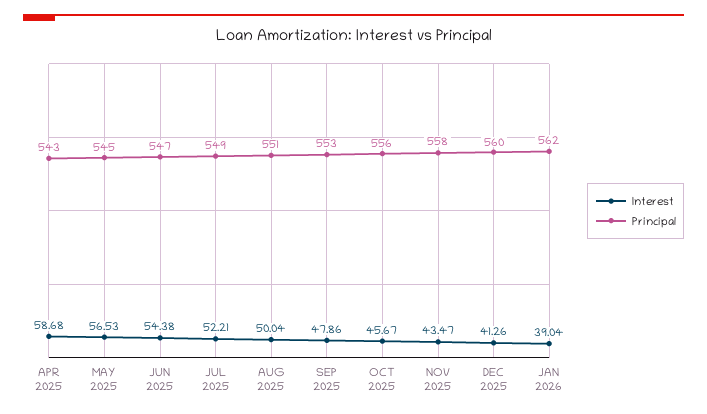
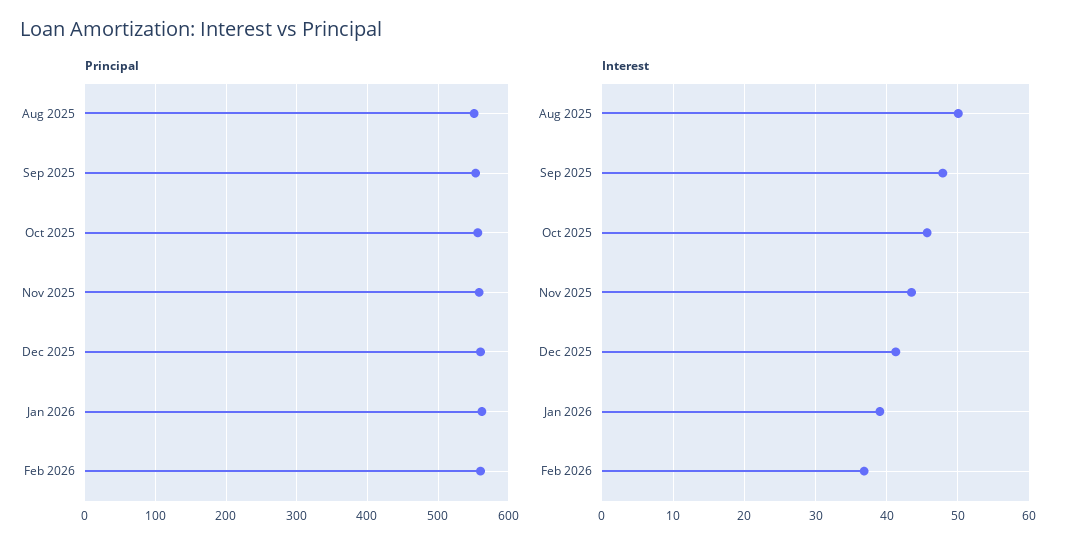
Interest, APR 2025: 58.68 -> none
Principal, APR 2025: 543 -> none
Interest, MAY 2025: 56.53 -> none
Principal, MAY 2025: 545 -> none
Interest, JUN 2025: 54.38 -> none
Principal, JUN 2025: 547 -> none
Interest, JUL 2025: 52.21 -> none
Principal, JUL 2025: 549 -> none
Principal, Feb 2026: none -> 560
Interest, Feb 2026: none -> 37

